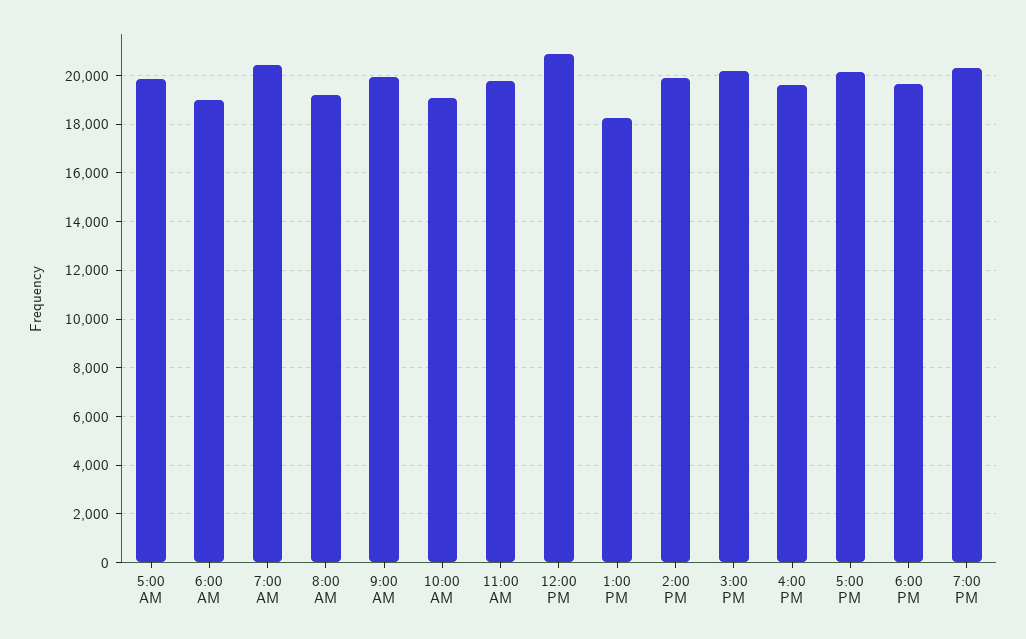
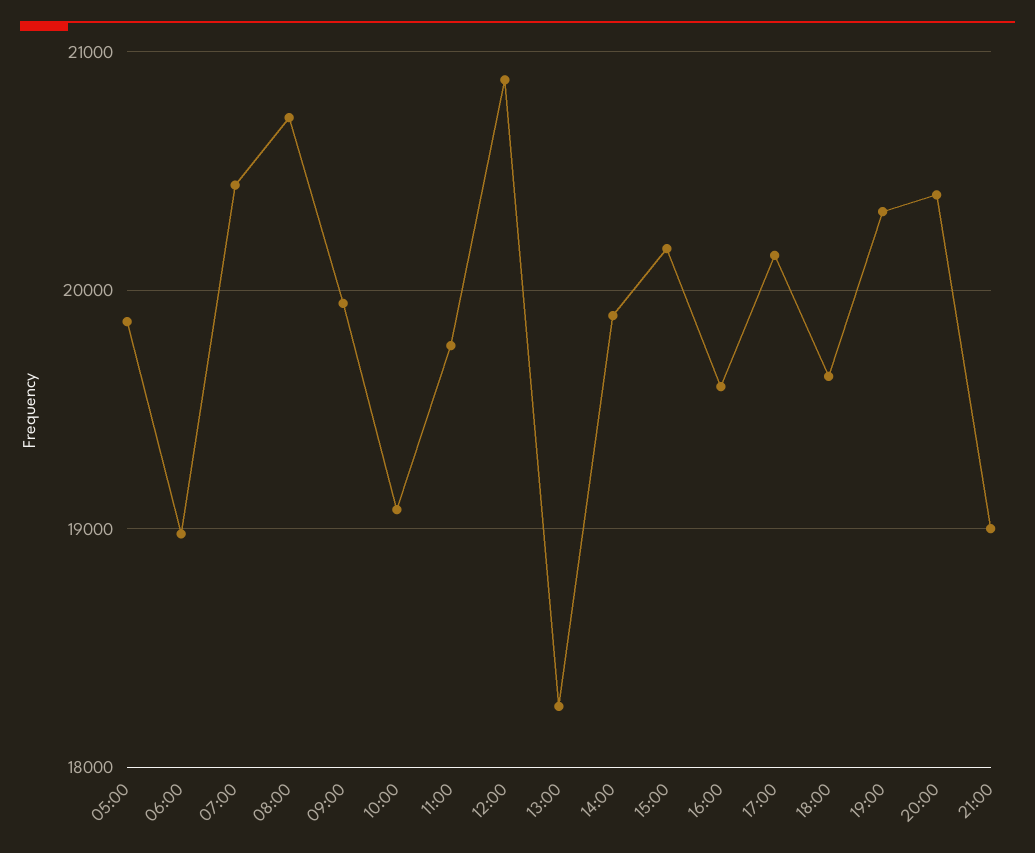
8:00 AM: 19250 -> 20700
20:00: none -> 20400
21:00: none -> 19000

